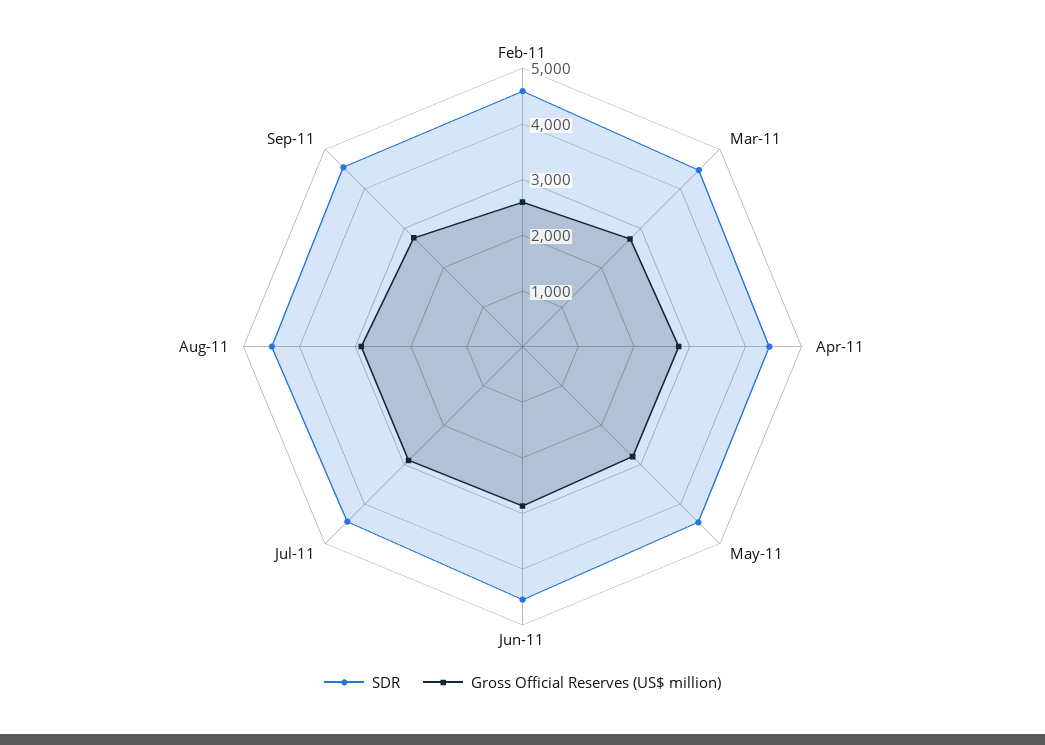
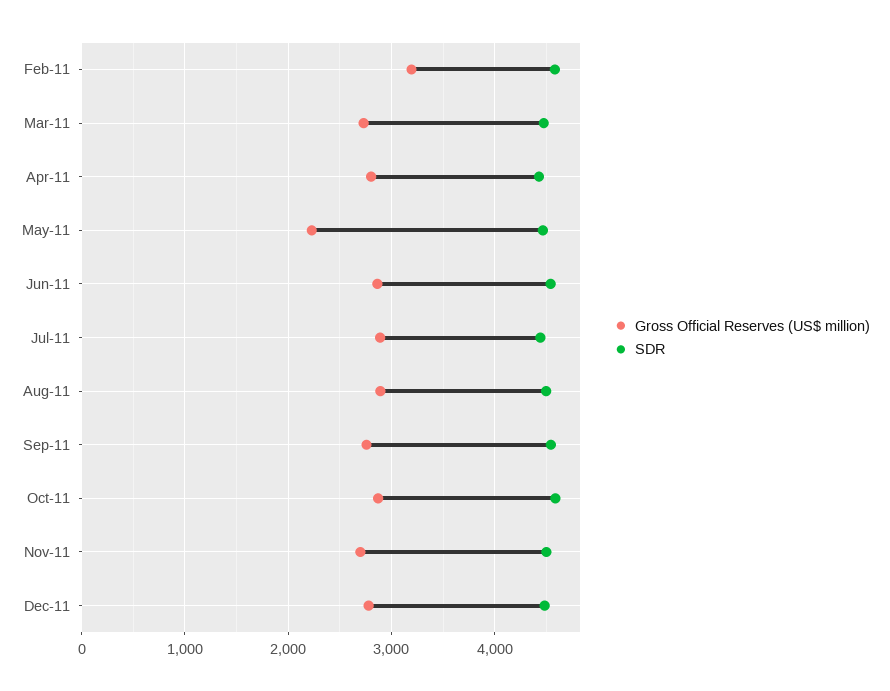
Gross Official Reserves (US$ million), Feb-11: 2600 -> 3200
Gross Official Reserves (US$ million), May-11: 2800 -> 2200
Gross Official Reserves (US$ million), Oct-11: none -> 2900
SDR, Oct-11: none -> 4600
Gross Official Reserves (US$ million), Nov-11: none -> 2700
SDR, Nov-11: none -> 4500
Gross Official Reserves (US$ million), Dec-11: none -> 2800
SDR, Dec-11: none -> 4500

